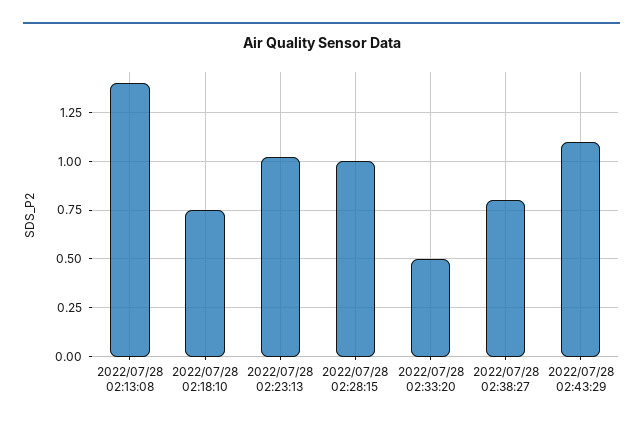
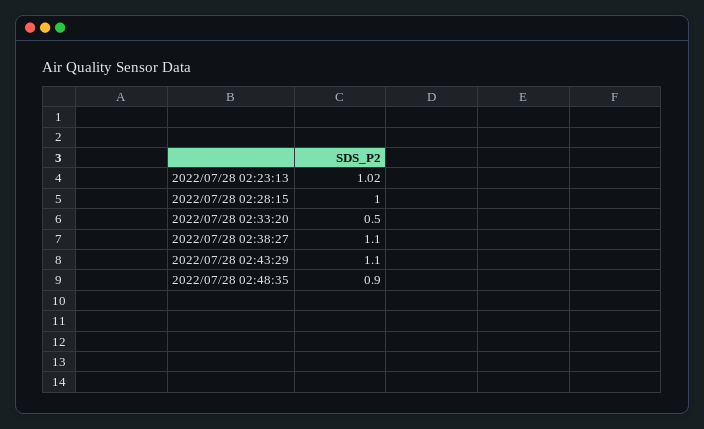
2022/07/28 02:13:08: 1.4 -> none
2022/07/28 02:18:10: 0.75 -> none
2022/07/28 02:38:27: 0.8 -> 1.1
2022/07/28 02:48:35: none -> 0.9

